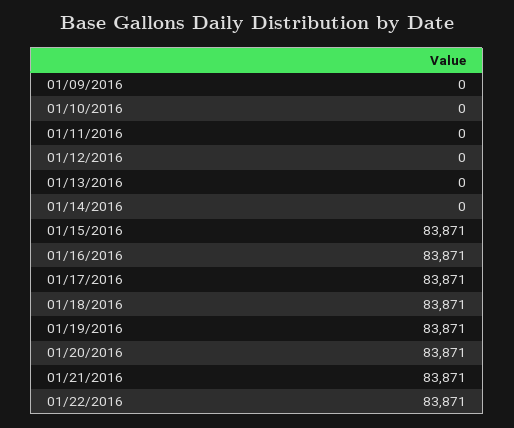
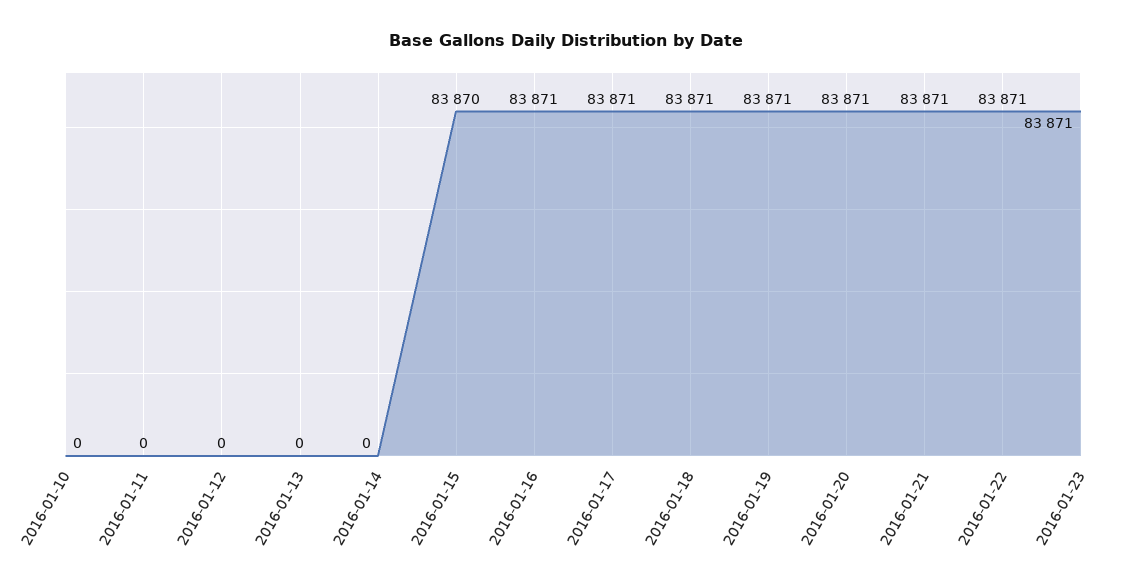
01/09/2016: 0 -> none
01/15/2016: 83871 -> 83870
2016-01-23: none -> 83871

